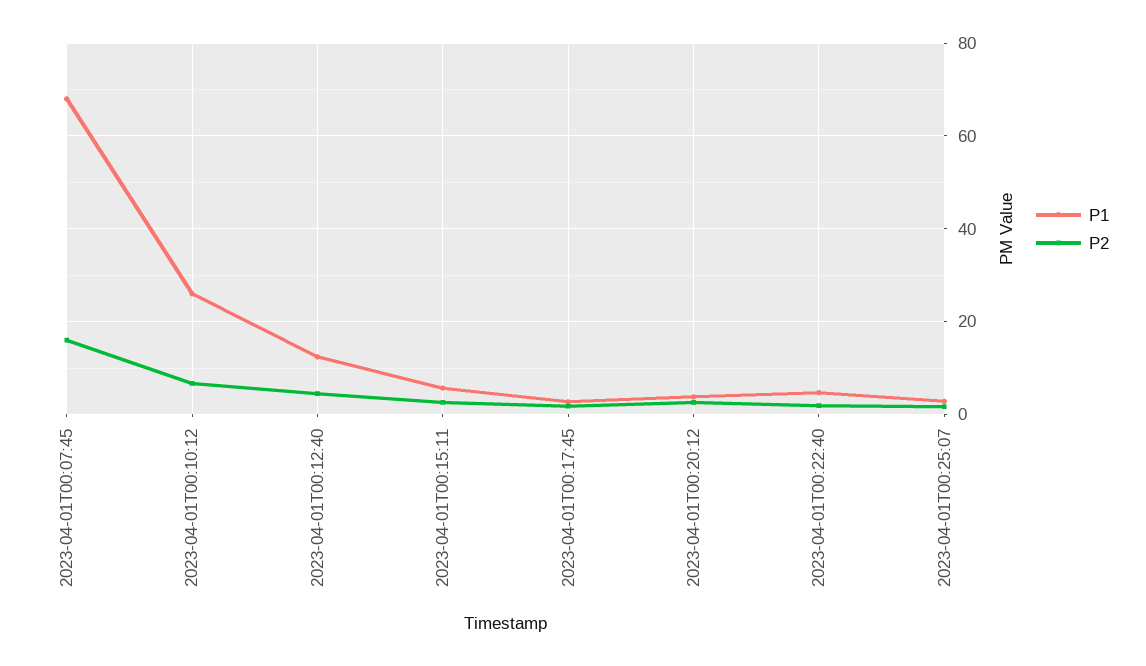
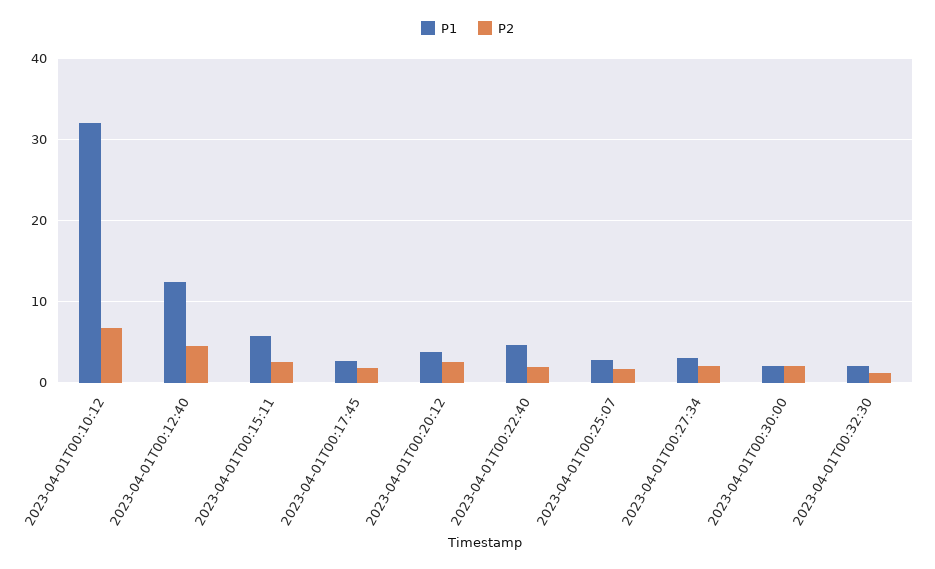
P1, 2023-04-01T00:07:45: 68 -> none
P2, 2023-04-01T00:07:45: 16 -> none
P1, 2023-04-01T00:10:12: 26 -> 32
P1, 2023-04-01T00:27:34: none -> 3
P2, 2023-04-01T00:27:34: none -> 2
P1, 2023-04-01T00:30:00: none -> 2
P2, 2023-04-01T00:30:00: none -> 2
P1, 2023-04-01T00:32:30: none -> 2
P2, 2023-04-01T00:32:30: none -> 1

